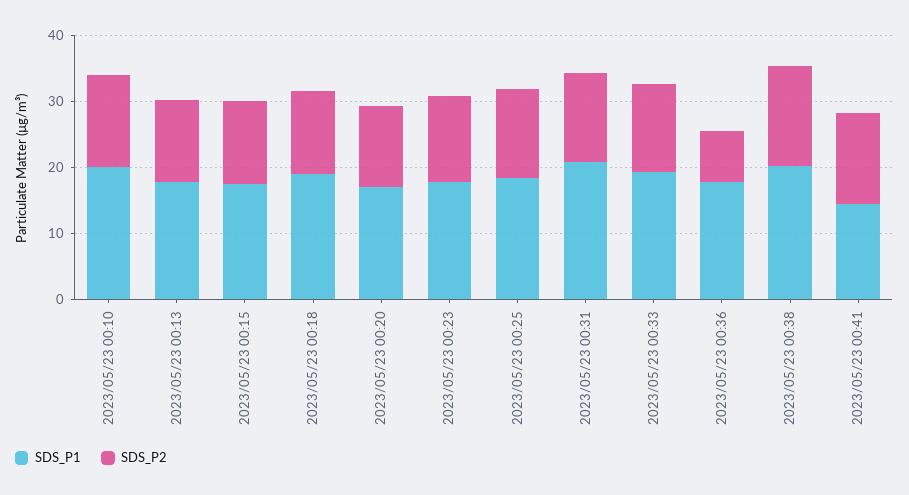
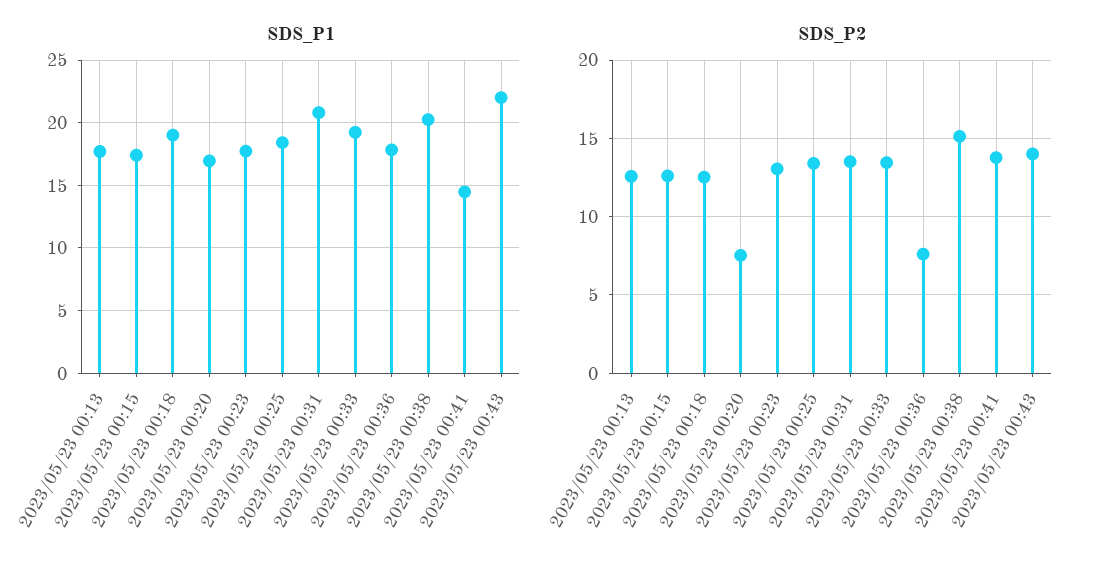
SDS_P1, 2023/05/23 00:10: 20 -> none
SDS_P2, 2023/05/23 00:10: 14 -> none
SDS_P2, 2023/05/23 00:20: 12 -> 7.5
SDS_P1, 2023/05/23 00:43: none -> 22
SDS_P2, 2023/05/23 00:43: none -> 14

